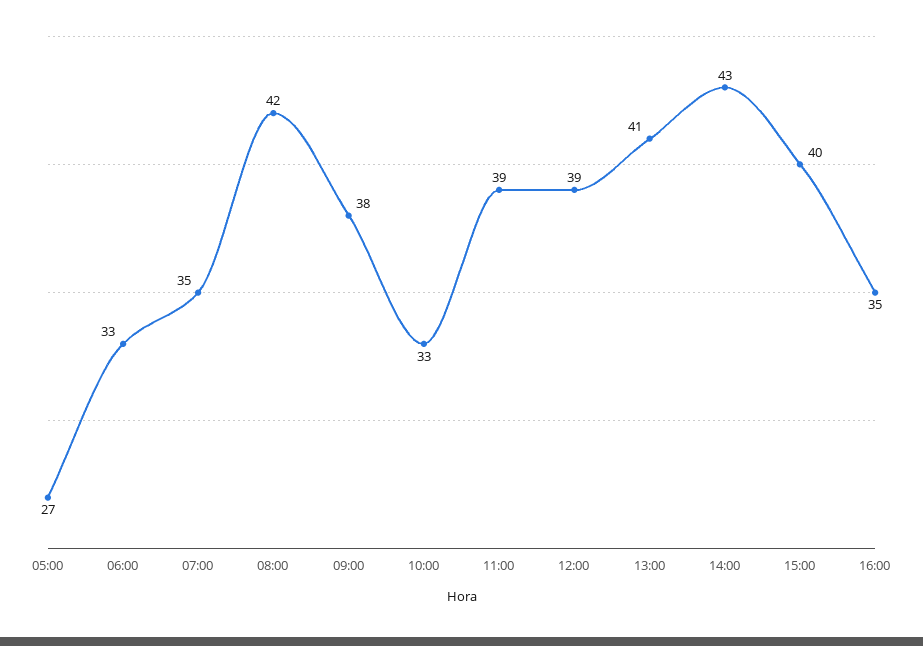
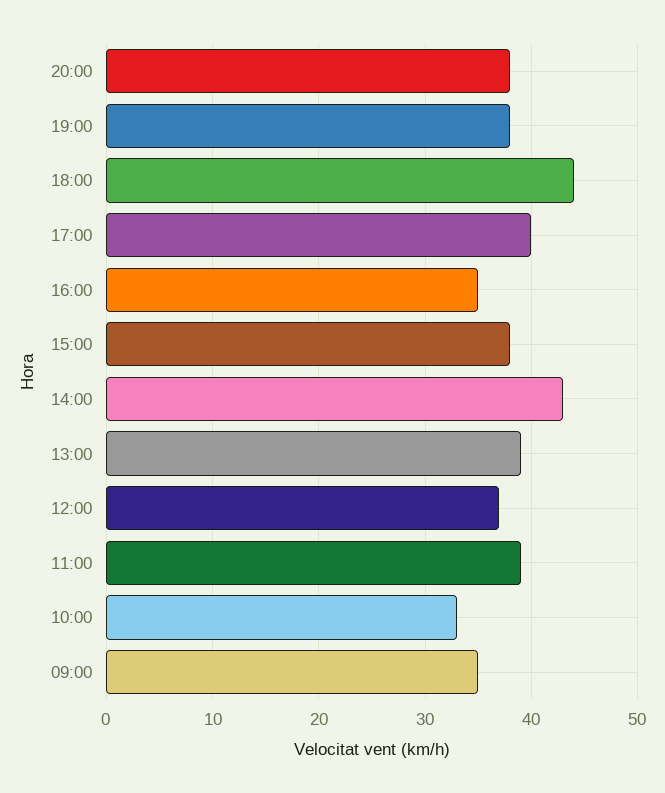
05:00: 27 -> none
06:00: 33 -> none
07:00: 35 -> none
08:00: 42 -> none
09:00: 38 -> 35
12:00: 39 -> 37
13:00: 41 -> 39
15:00: 40 -> 38
20:00: none -> 38
19:00: none -> 38
18:00: none -> 44
17:00: none -> 40

